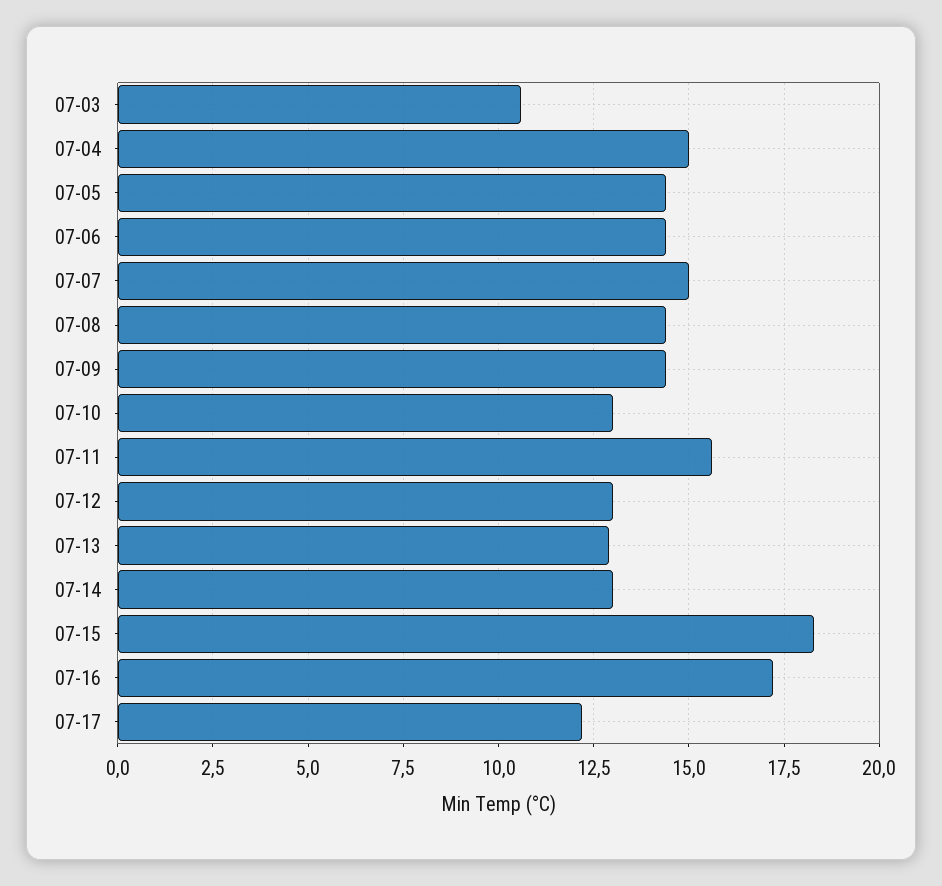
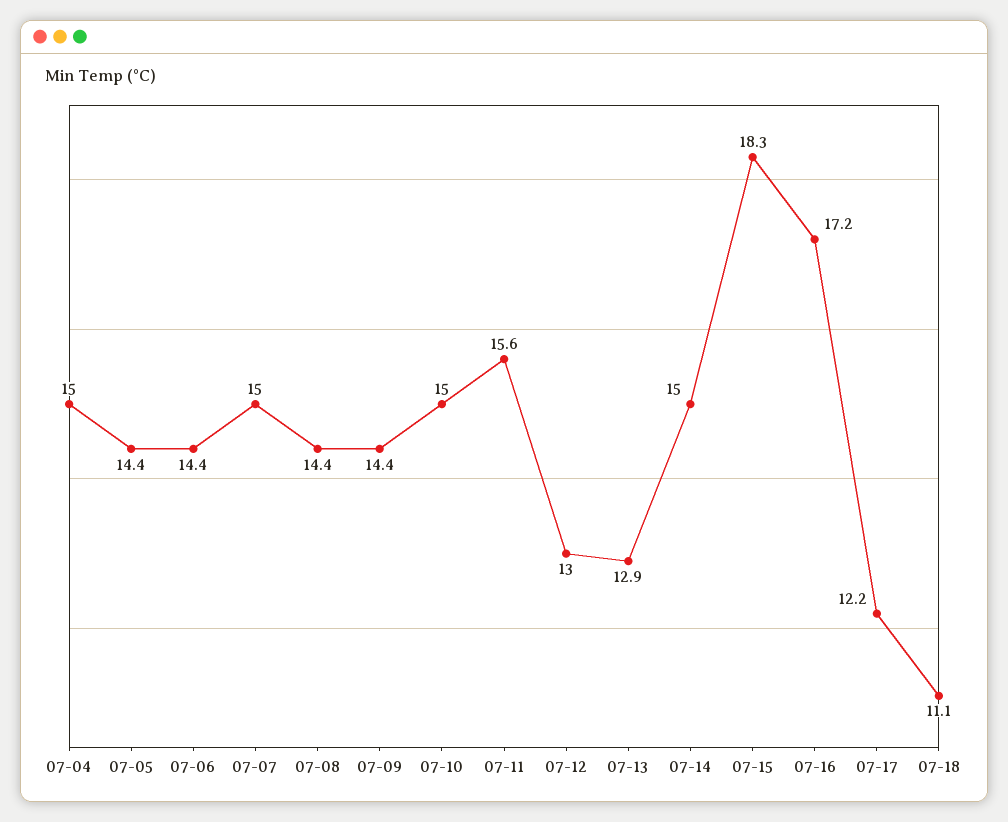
07-03: 10.5 -> none
07-10: 13 -> 15
07-14: 13 -> 15
07-18: none -> 11.1

